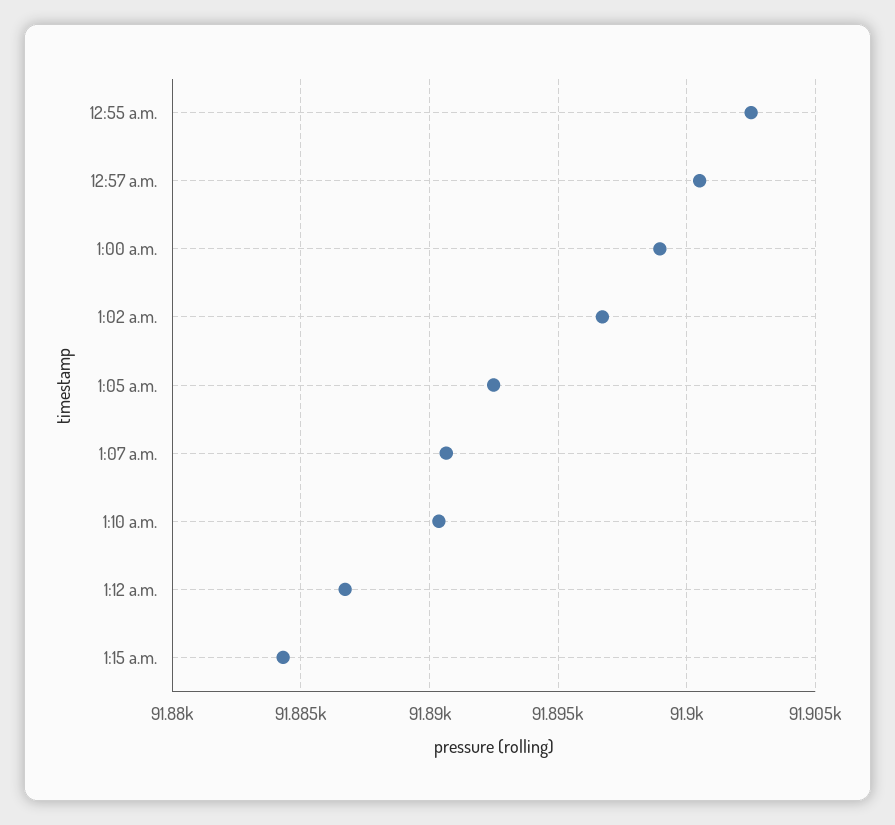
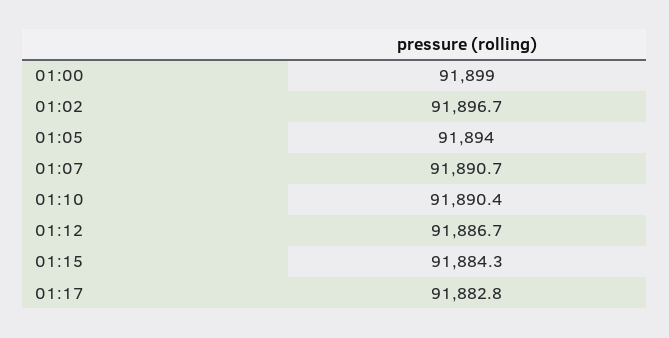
12:55 a.m.: 91902.5 -> none
12:57 a.m.: 91900.5 -> none
1:05 a.m.: 91892.5 -> 91894
01:17: none -> 91882.8

